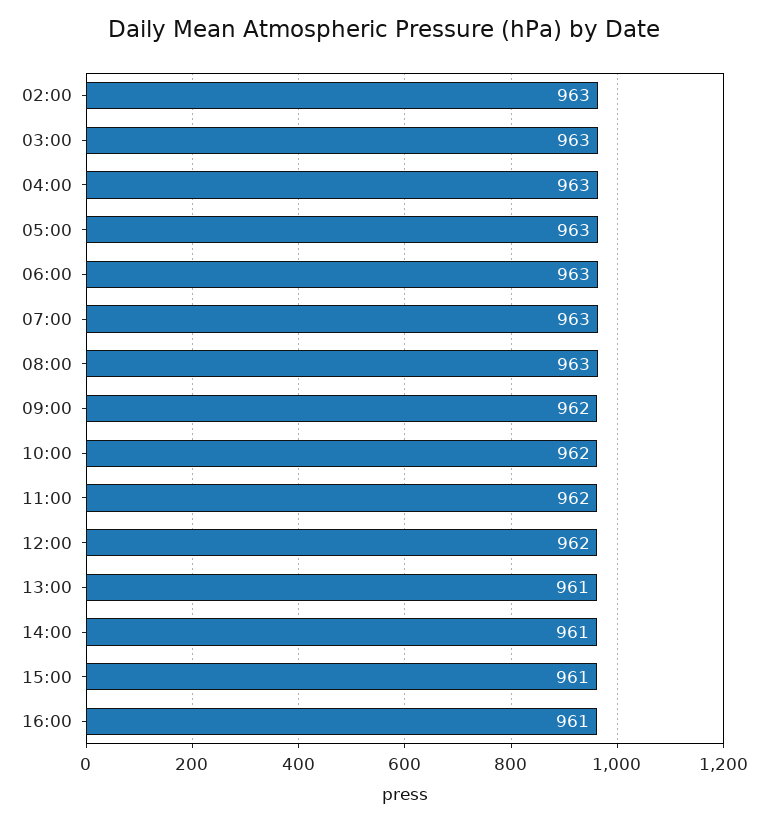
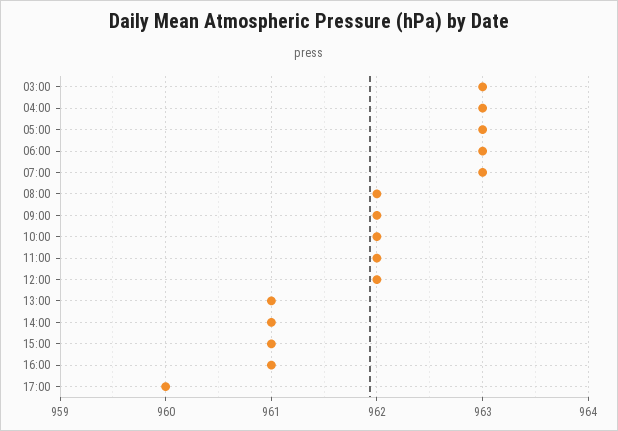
02:00: 963 -> none
08:00: 963 -> 962
17:00: none -> 960

